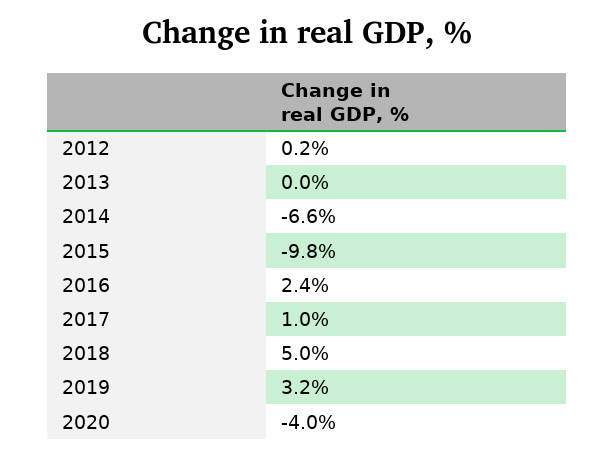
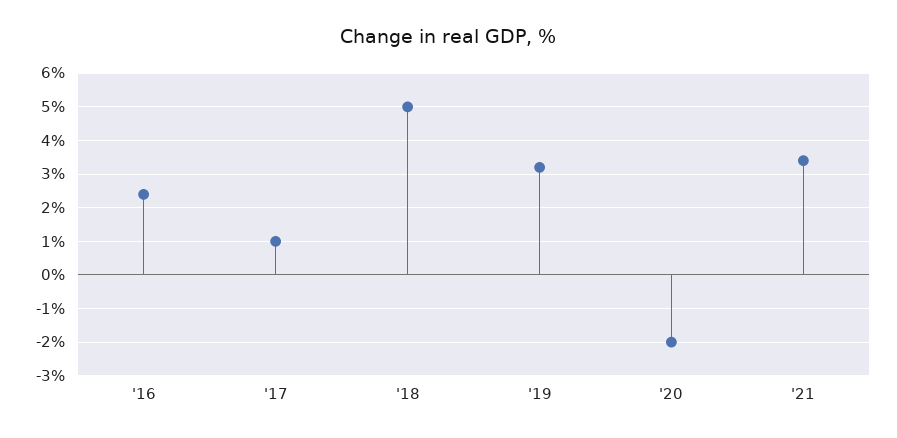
2012: 0.2 -> none
2013: 0 -> none
2014: -6.6 -> none
2015: -9.8 -> none
2020: -4 -> -2
'21: none -> 3.5

